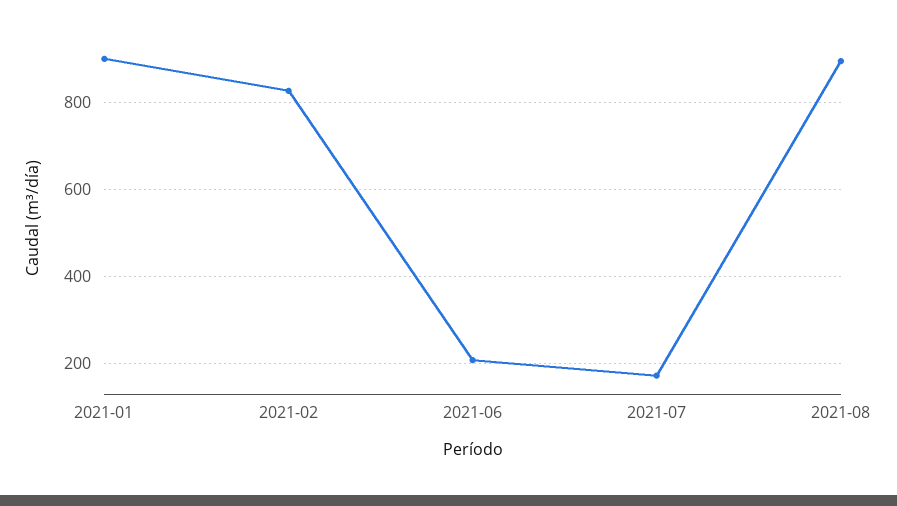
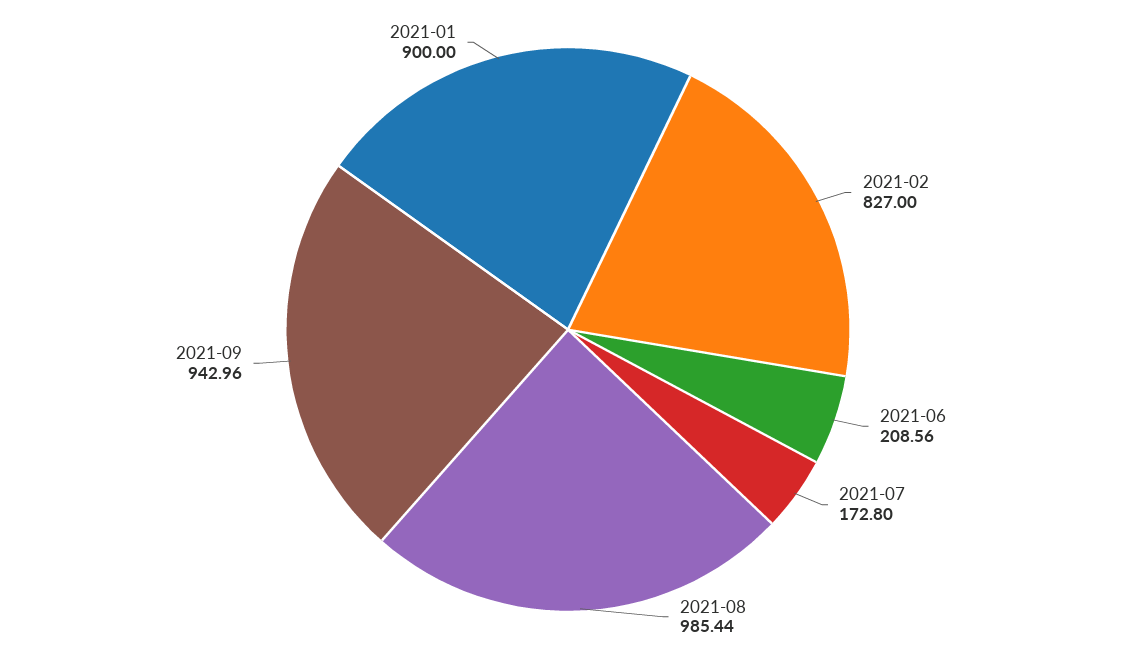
2021-08: 900 -> 985.44
2021-09: none -> 942.96

